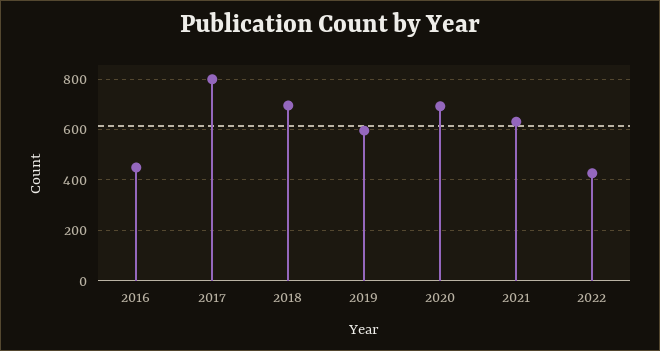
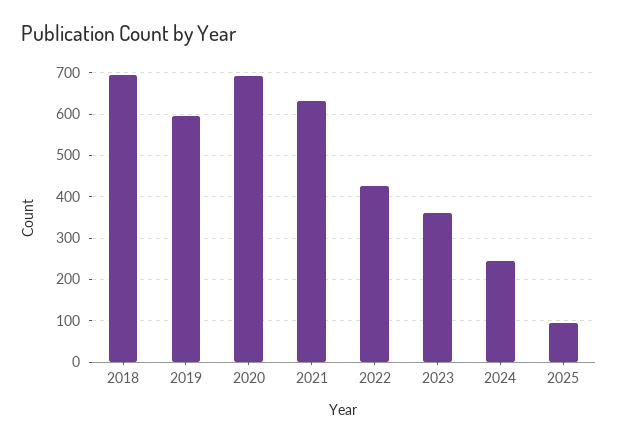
2016: 450 -> none
2017: 800 -> none
2023: none -> 360
2024: none -> 240
2025: none -> 100

